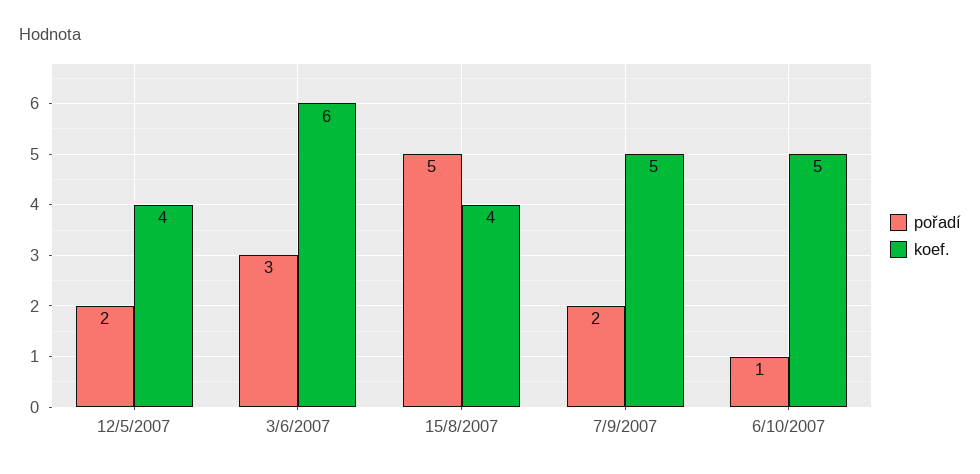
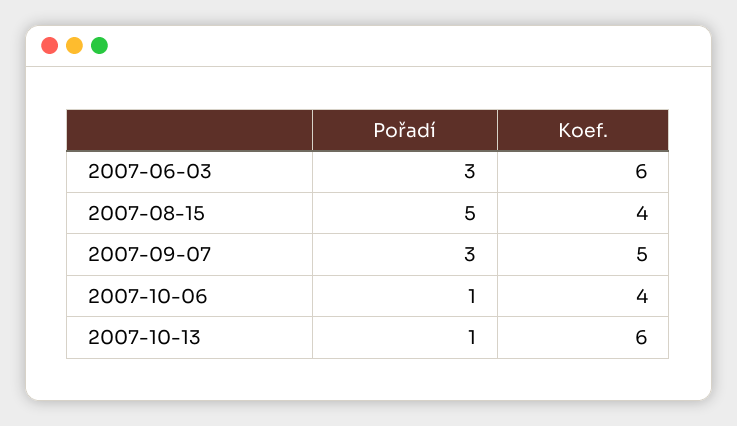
pořadí, 12/5/2007: 2 -> none
koef., 12/5/2007: 4 -> none
pořadí, 7/9/2007: 2 -> 3
koef., 6/10/2007: 5 -> 4
pořadí, 2007-10-13: none -> 1
koef., 2007-10-13: none -> 6

